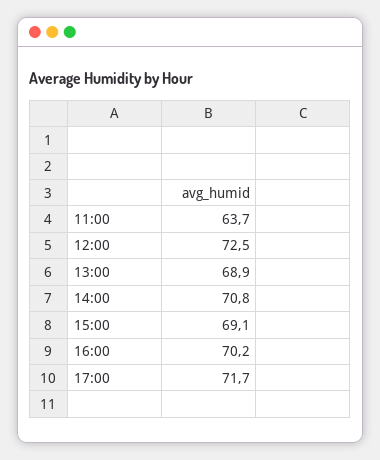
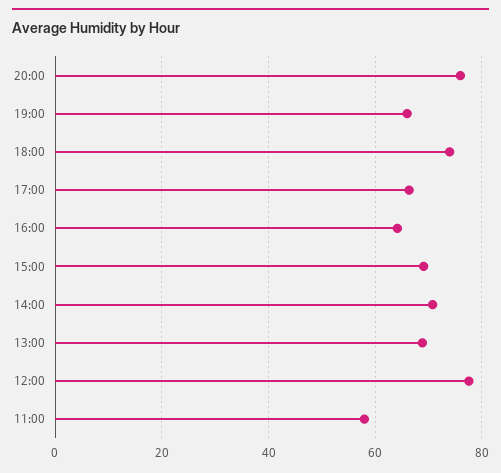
11:00: 63.7 -> 58
12:00: 72.5 -> 78
16:00: 70.2 -> 64
17:00: 71.7 -> 66
20:00: none -> 76
19:00: none -> 66
18:00: none -> 74

